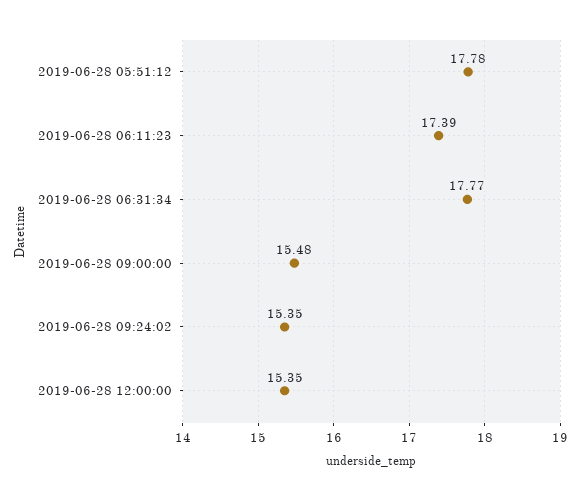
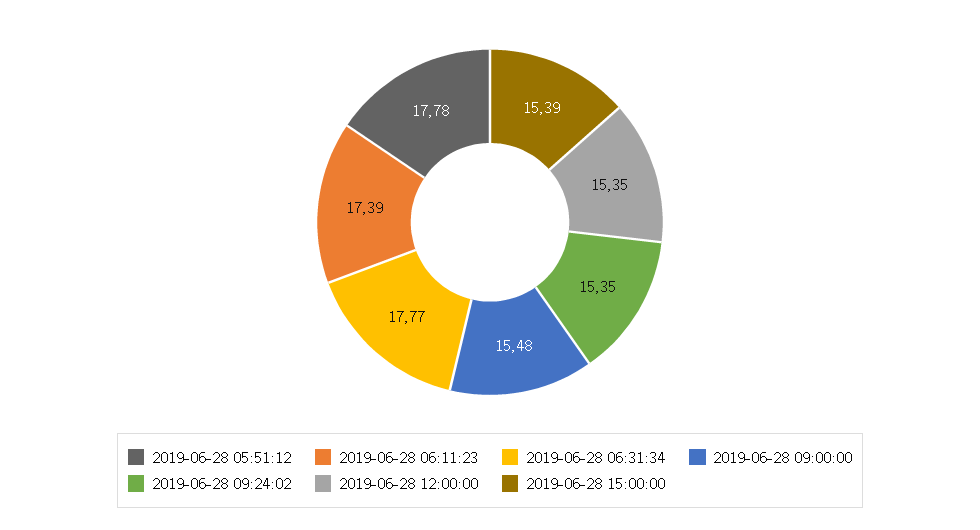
2019-06-28 15:00:00: none -> 15.39

